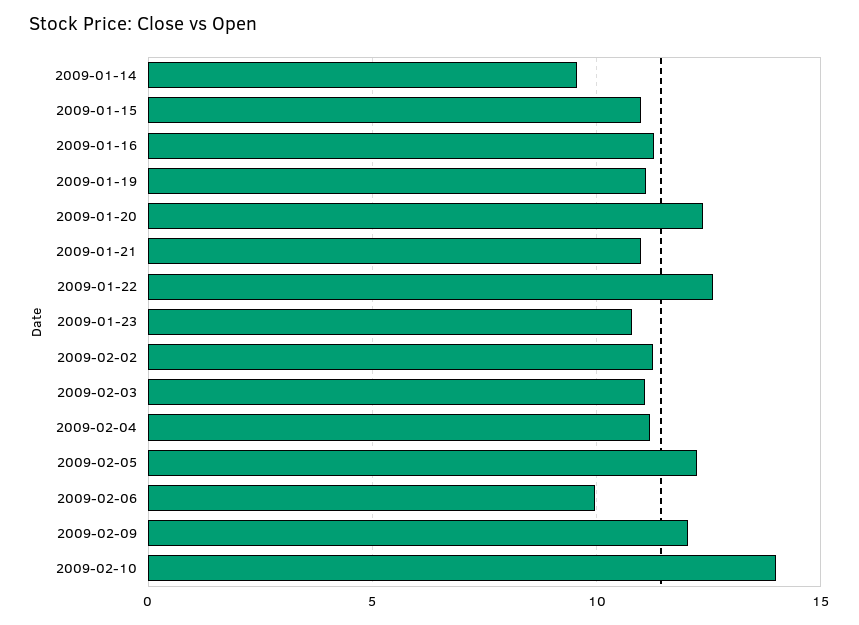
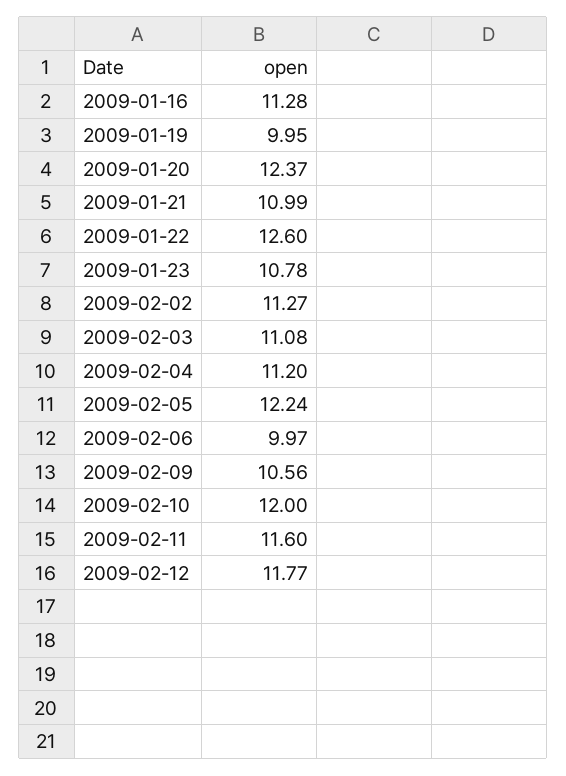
2009-01-14: 9.5 -> none
2009-01-15: 11 -> none
2009-01-19: 11 -> 9.95
2009-02-09: 12 -> 10.56
2009-02-10: 14 -> 12
2009-02-11: none -> 11.6
2009-02-12: none -> 11.77

